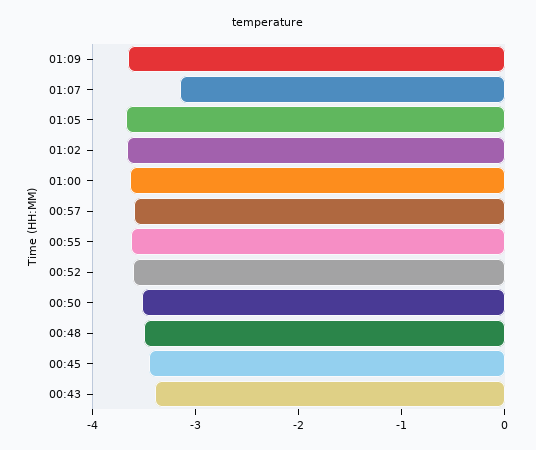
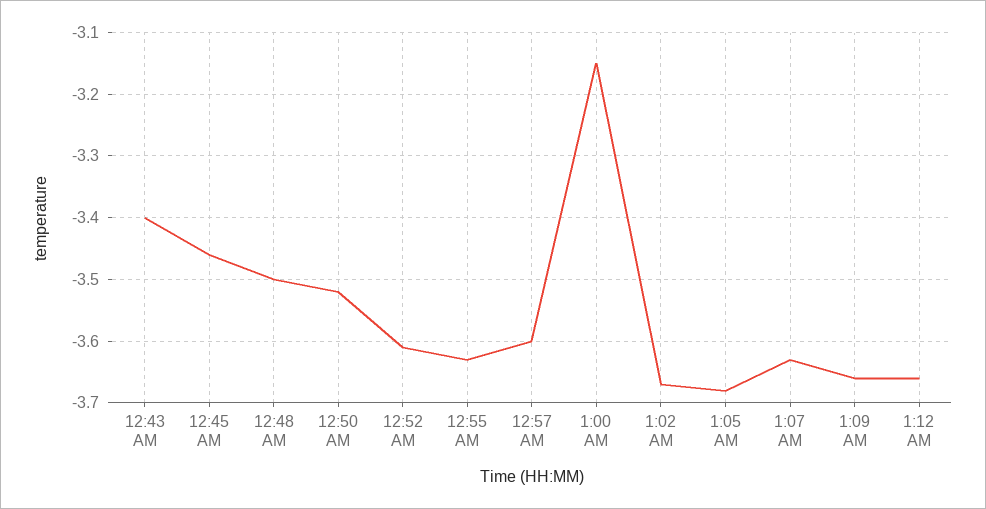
01:07: -3.2 -> -3.63
01:00: -3.6 -> -3.15
1:12 AM: none -> -3.66

